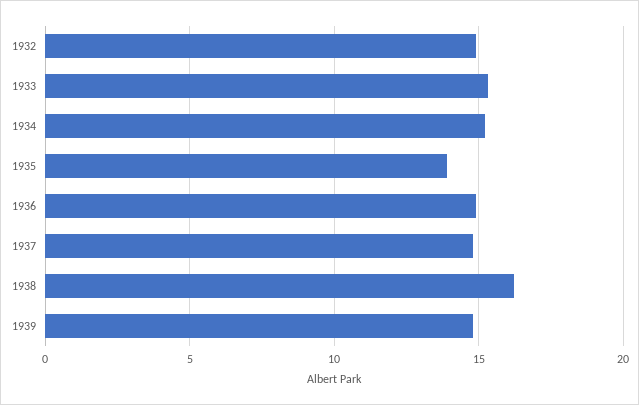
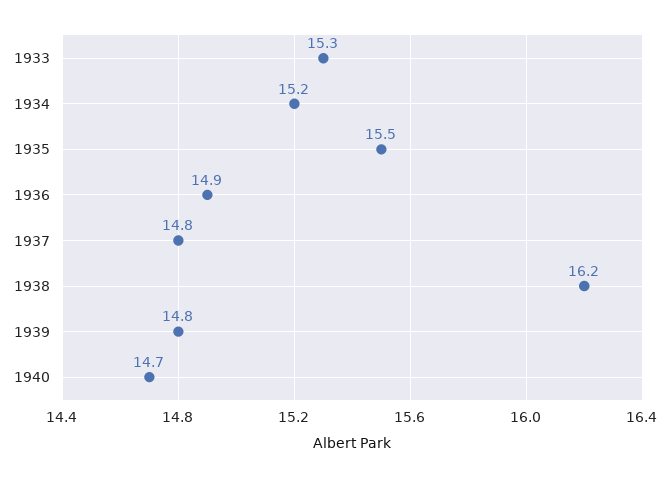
1932: 15 -> none
1935: 14 -> 15.5
1940: none -> 14.7

